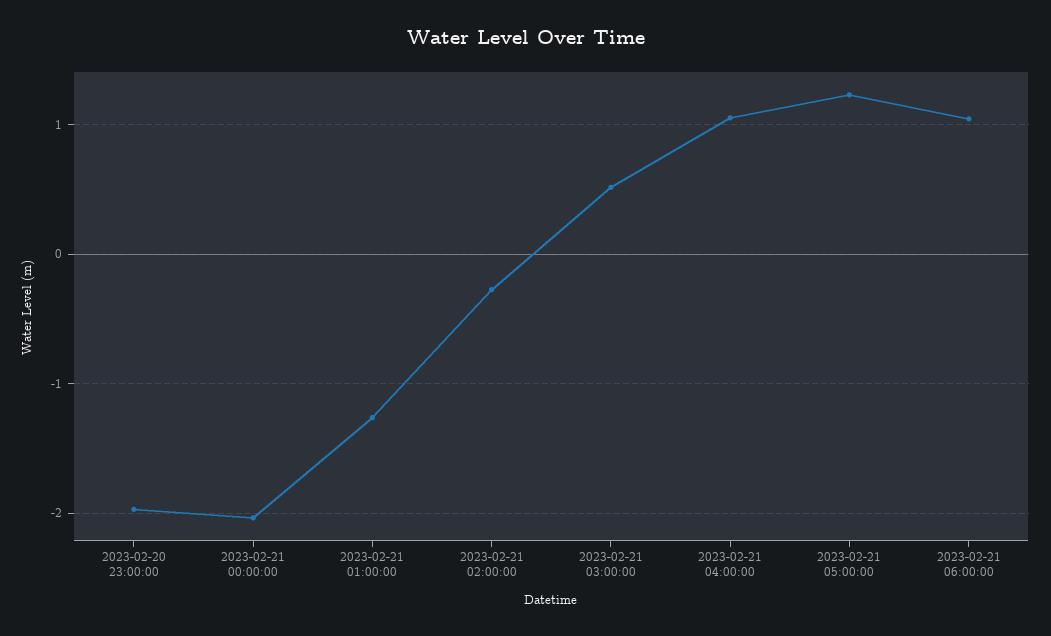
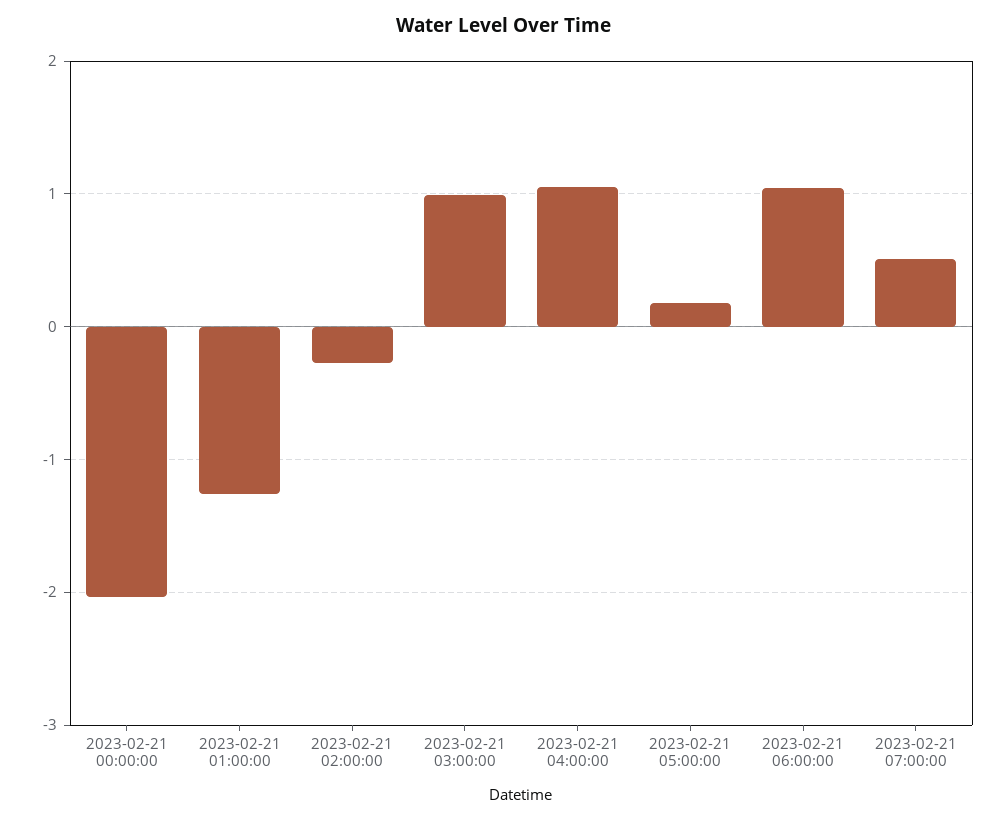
2023-02-20 23:00:00: -2 -> none
2023-02-21 03:00:00: 0.5 -> 1
2023-02-21 05:00:00: 1.2 -> 0.2
2023-02-21 07:00:00: none -> 0.5

